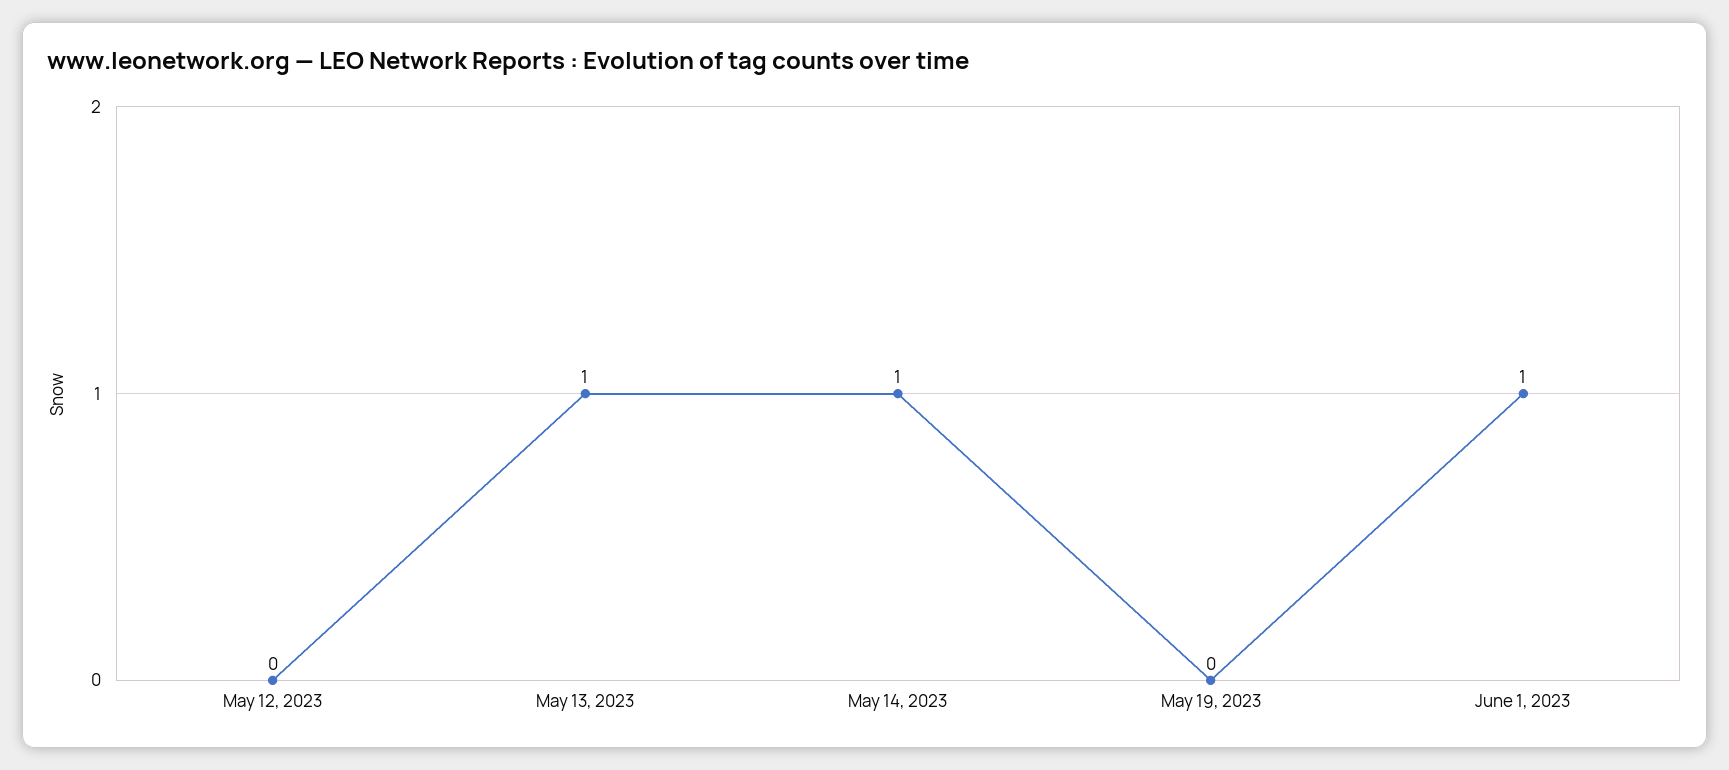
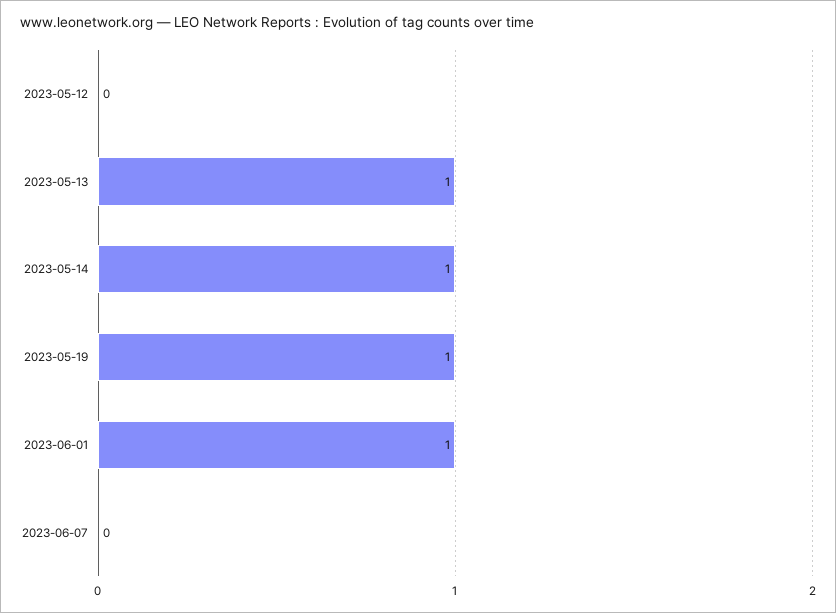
May 19, 2023: 0 -> 1
2023-06-07: none -> 0

